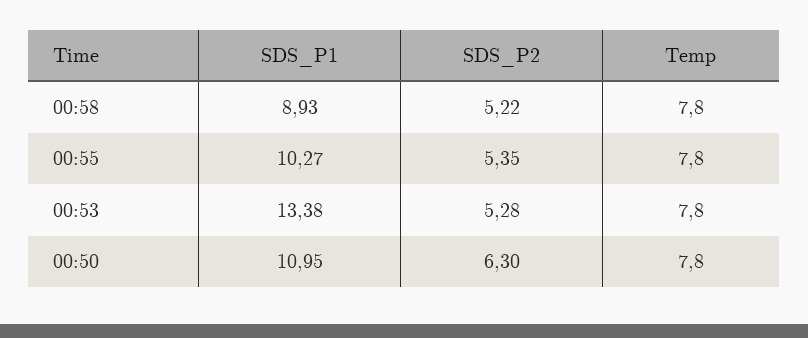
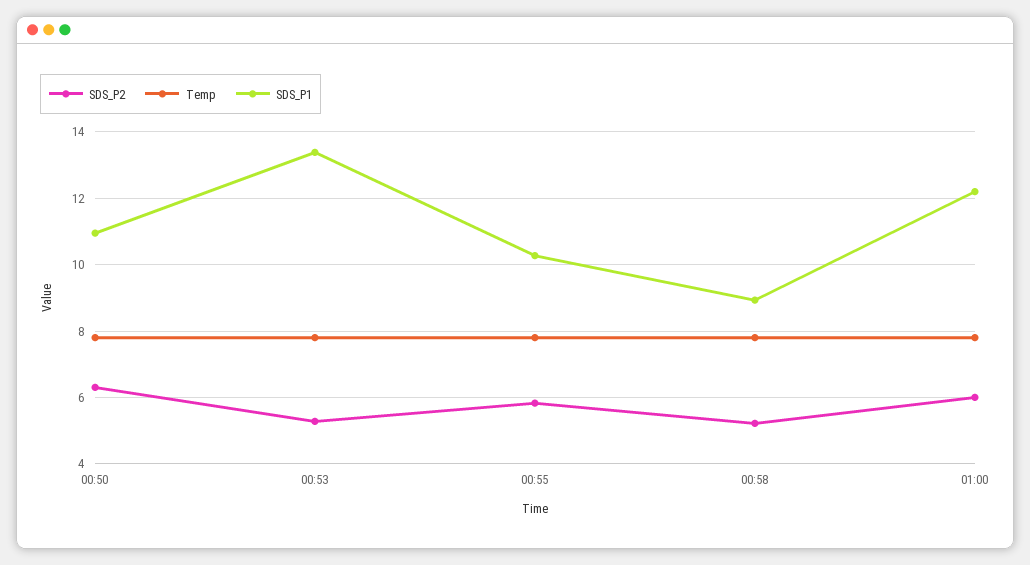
SDS_P2, 00:55: 5.35 -> 5.8
SDS_P2, 01:00: none -> 6
Temp, 01:00: none -> 7.8
SDS_P1, 01:00: none -> 12.2

